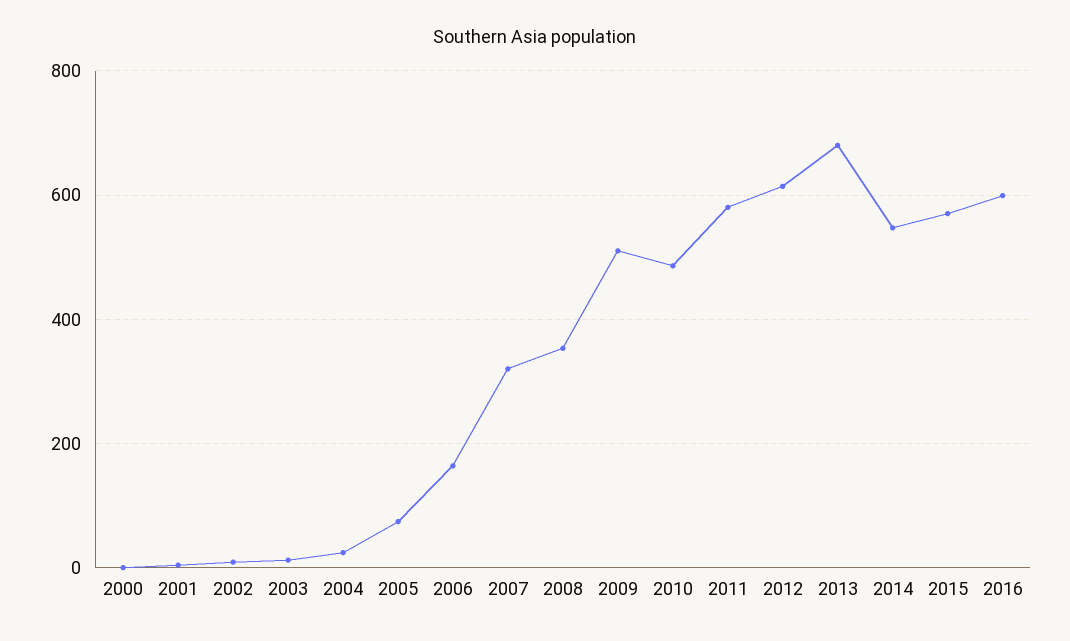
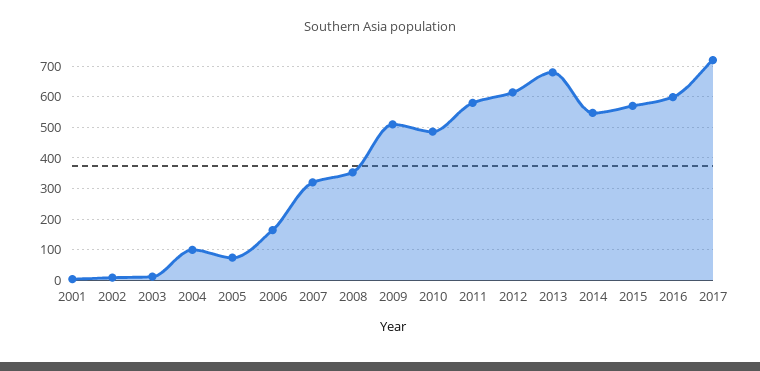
2000: 0 -> none
2004: 20 -> 100
2017: none -> 720

